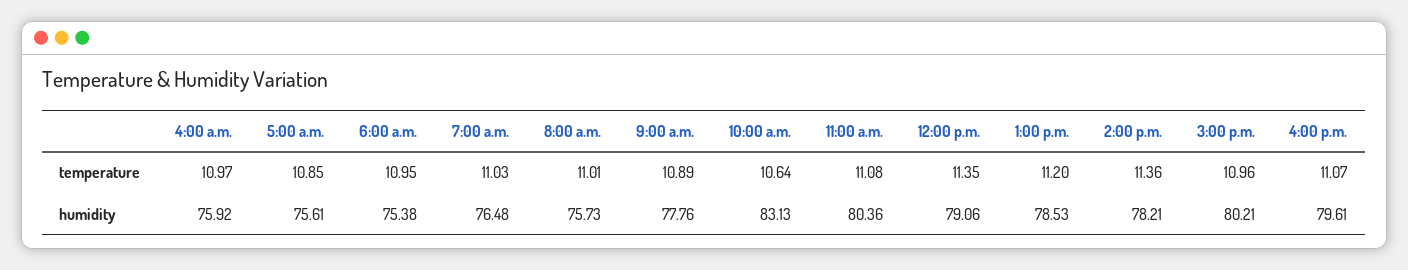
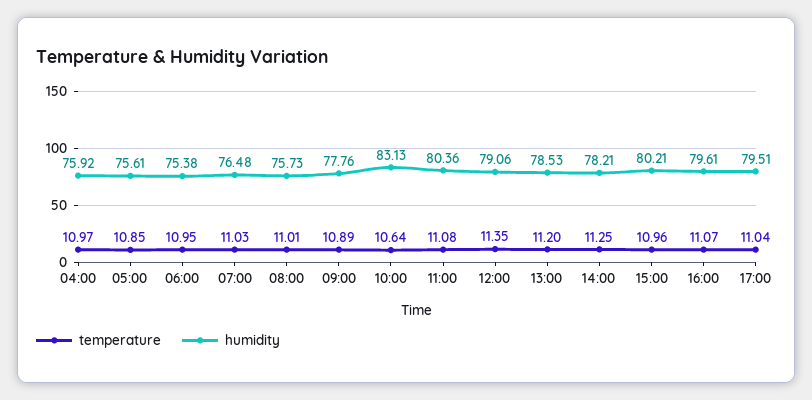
temperature, 2:00 p.m.: 11.36 -> 11.25
temperature, 17:00: none -> 11.04
humidity, 17:00: none -> 79.51

